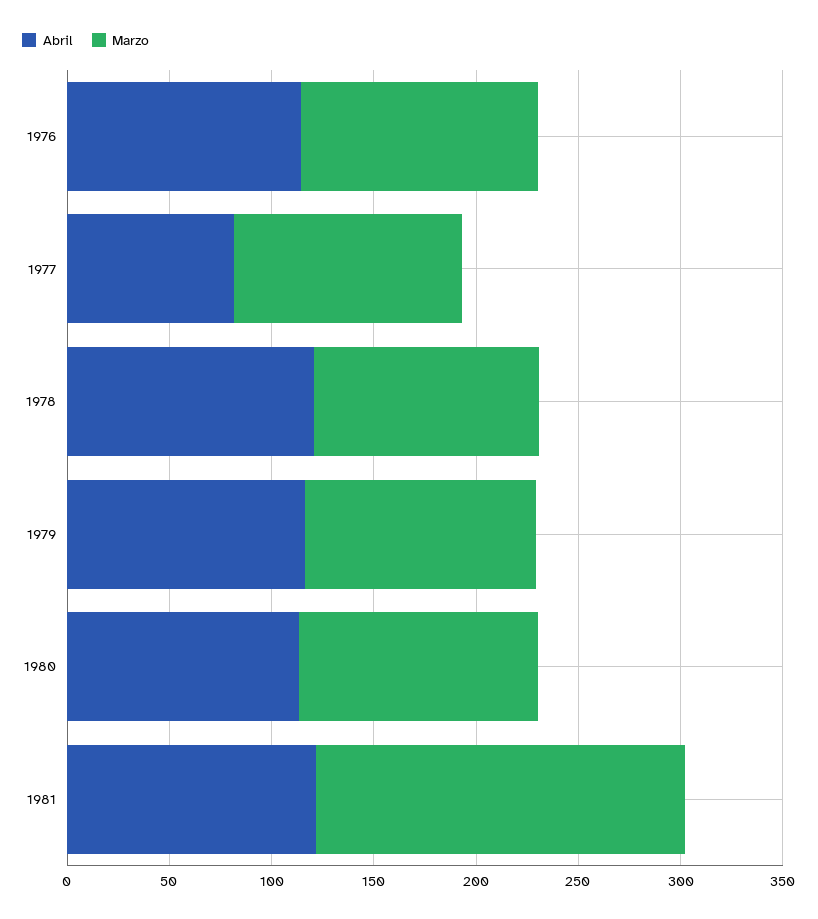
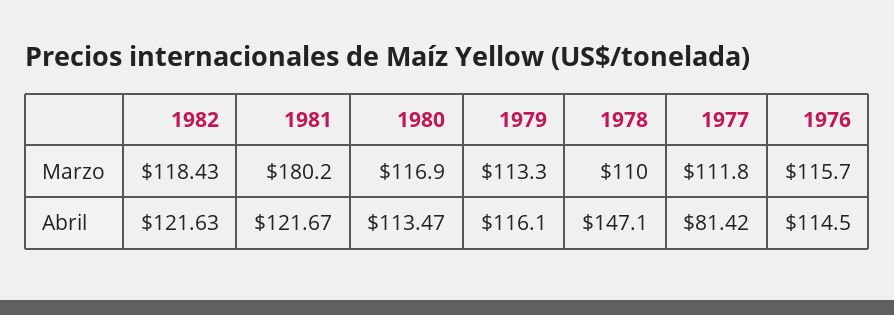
Abril, 1978: 120 -> 147.1
Marzo, 1982: none -> 118.43
Abril, 1982: none -> 121.63

